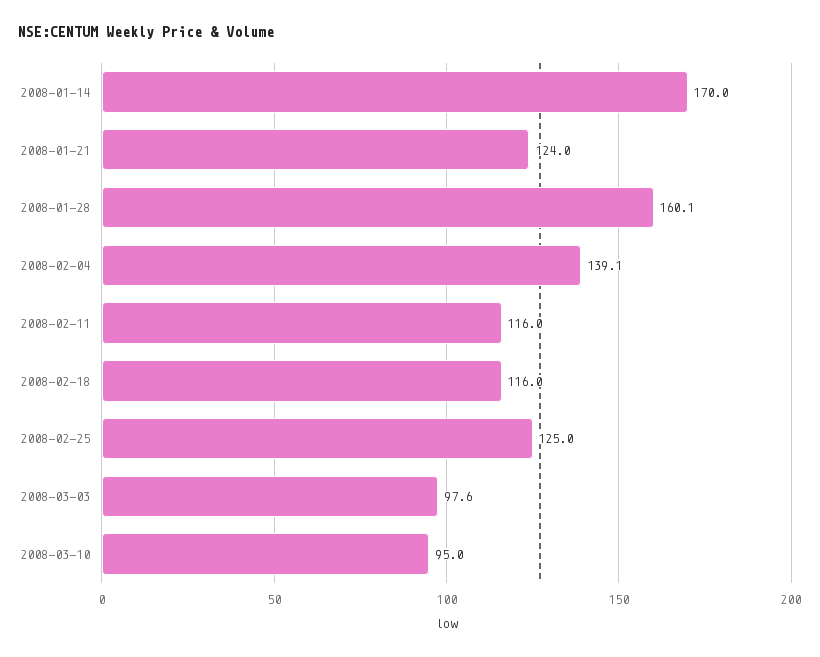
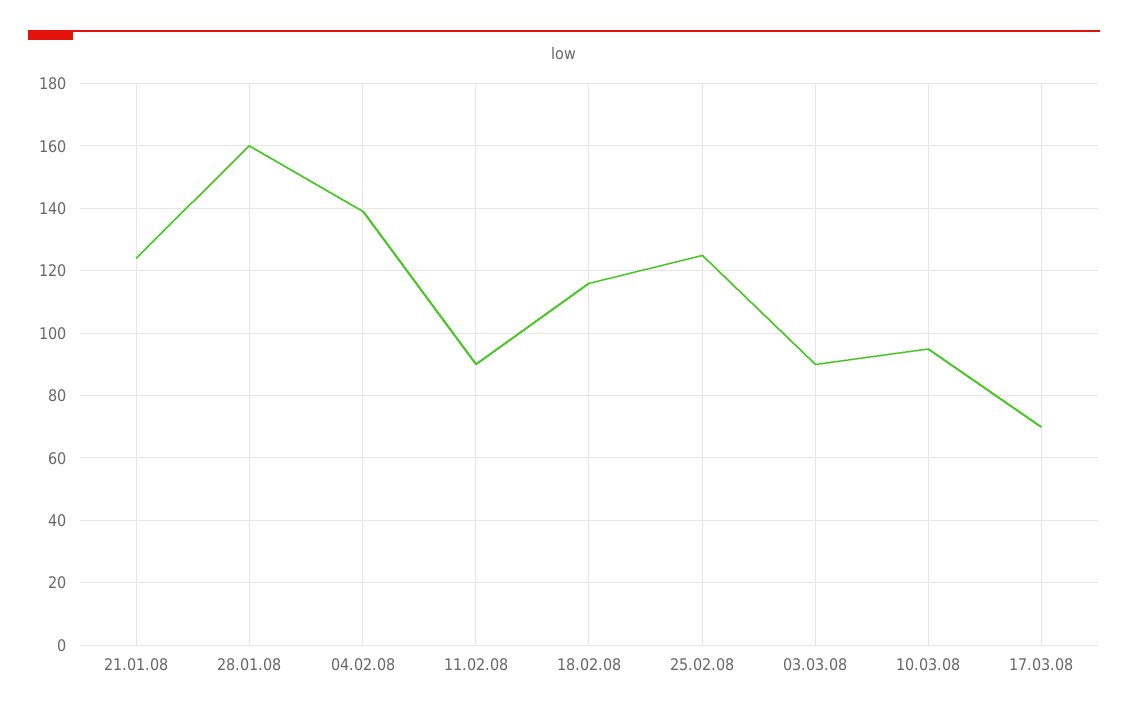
2008-01-14: 170 -> none
2008-02-11: 116 -> 90
2008-03-03: 97.6 -> 90
17.03.08: none -> 70

